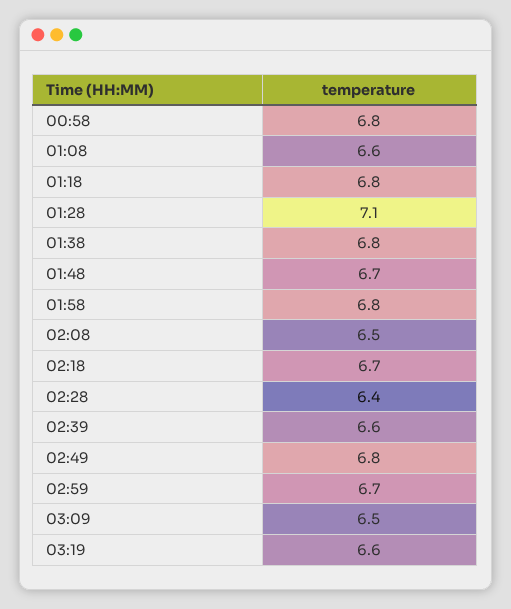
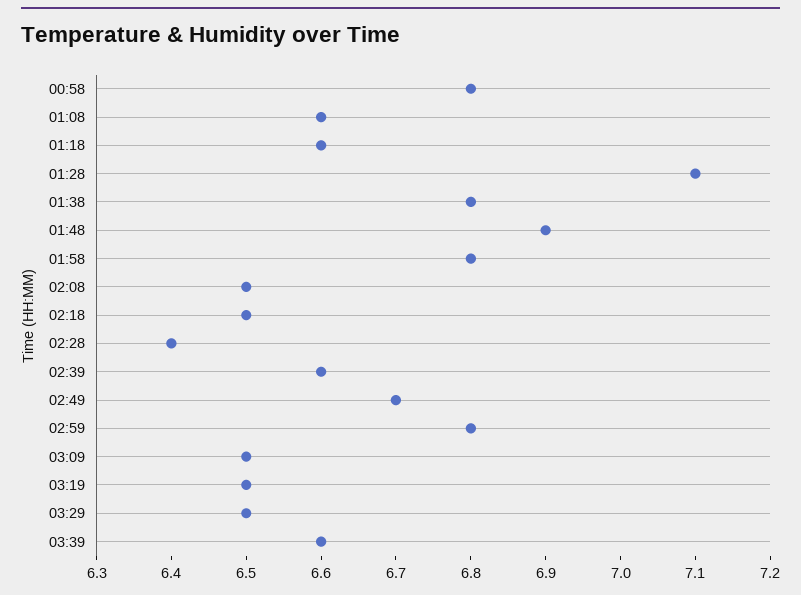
01:18: 6.8 -> 6.6
01:48: 6.7 -> 6.9
02:18: 6.7 -> 6.5
02:49: 6.8 -> 6.7
02:59: 6.7 -> 6.8
03:19: 6.6 -> 6.5
03:29: none -> 6.5
03:39: none -> 6.6

